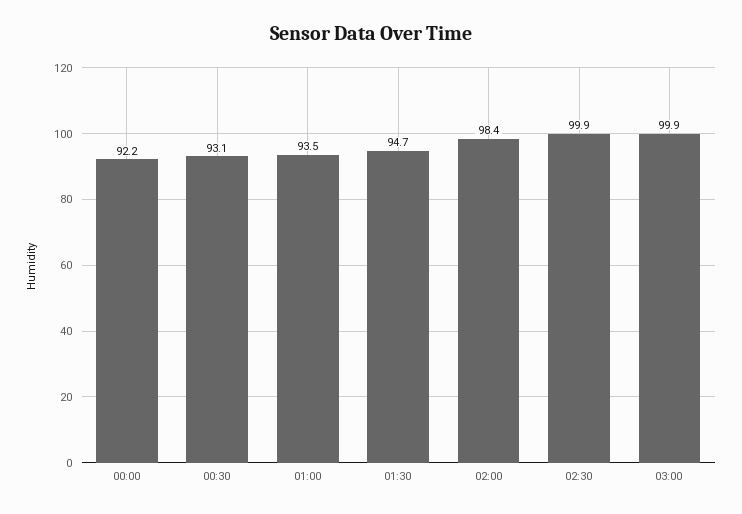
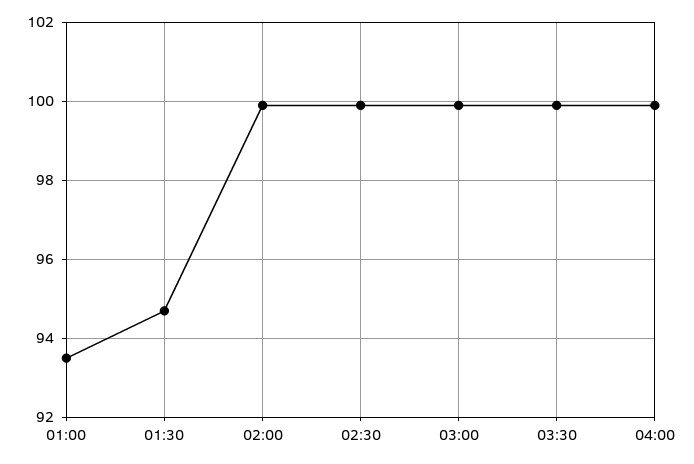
00:00: 92.2 -> none
00:30: 93.1 -> none
02:00: 98.4 -> 100
03:30: none -> 100
04:00: none -> 100

